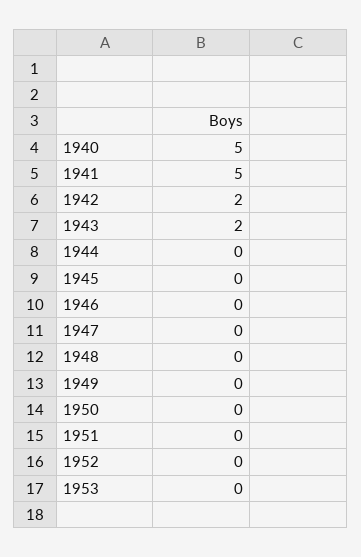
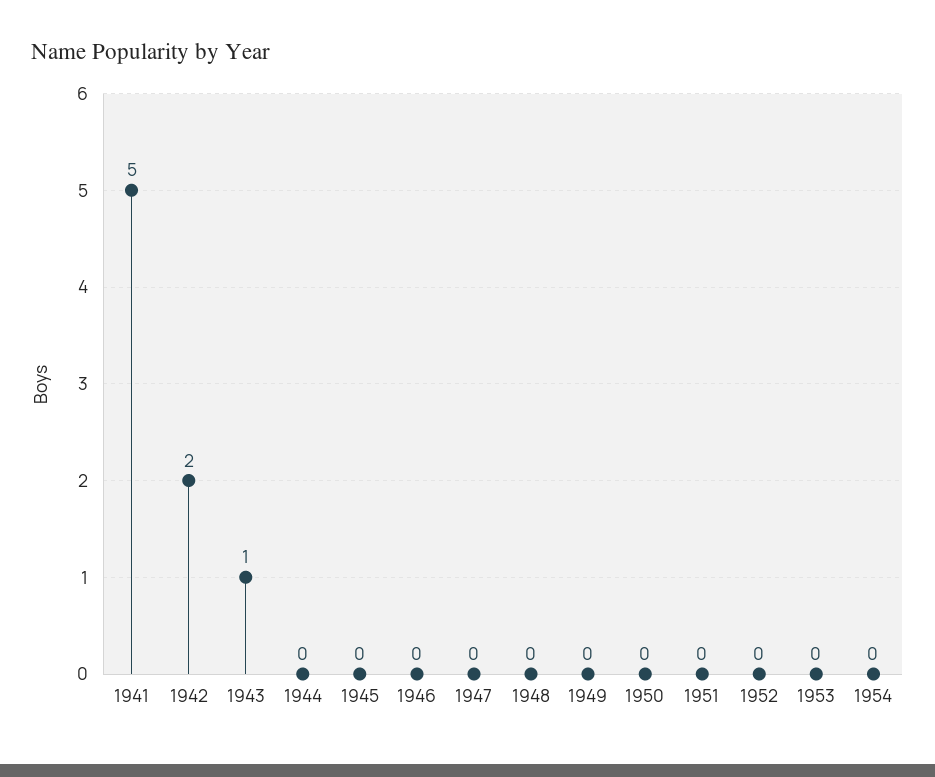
1940: 5 -> none
1943: 2 -> 1
1954: none -> 0

